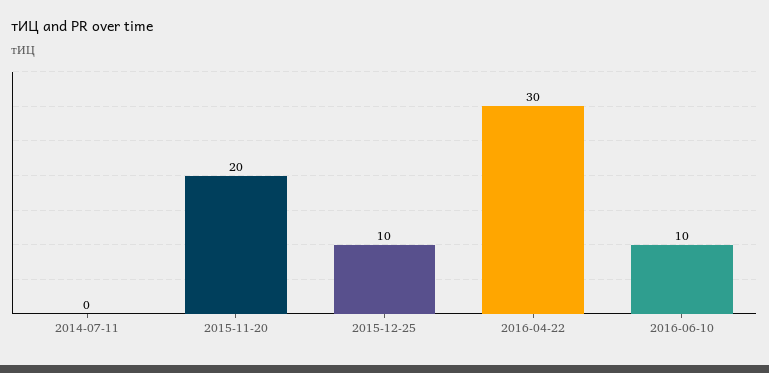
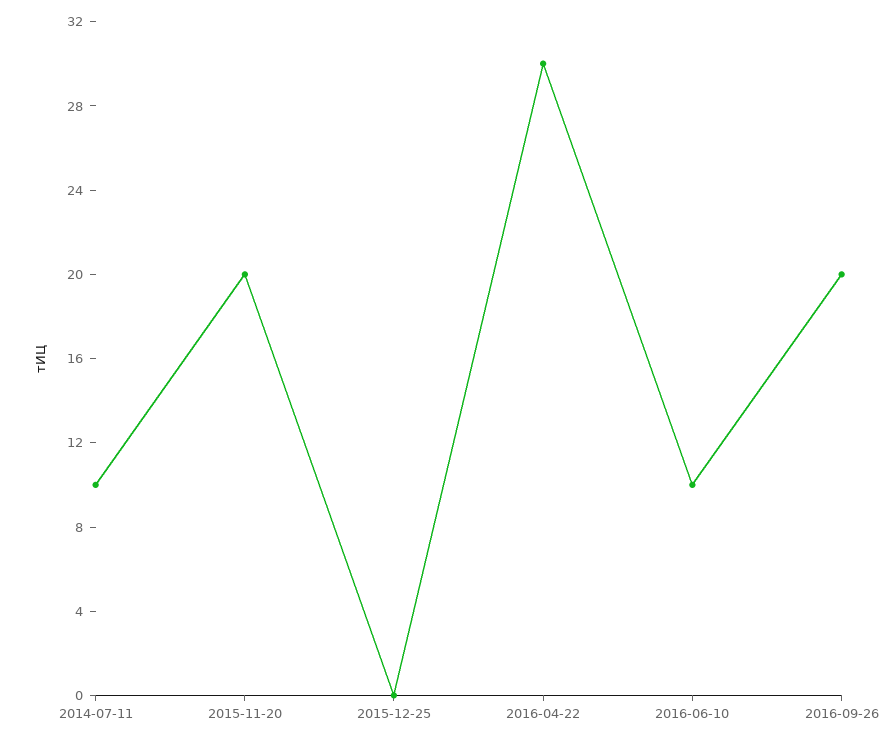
2014-07-11: 0 -> 10
2015-12-25: 10 -> 0
2016-09-26: none -> 20

